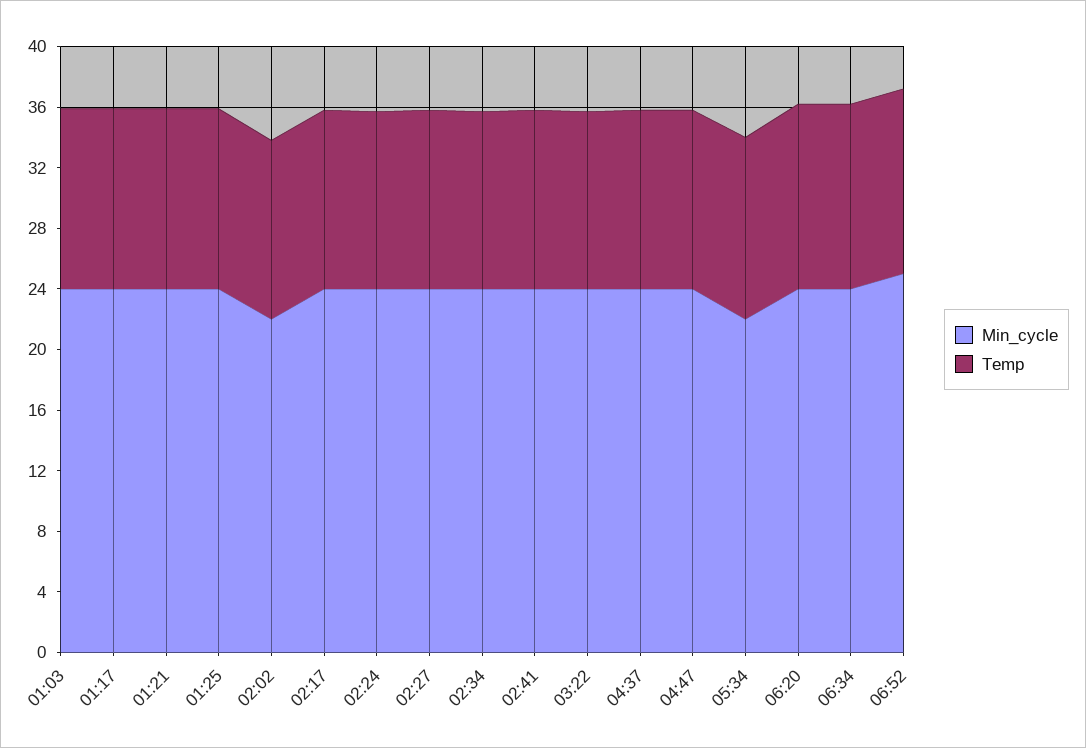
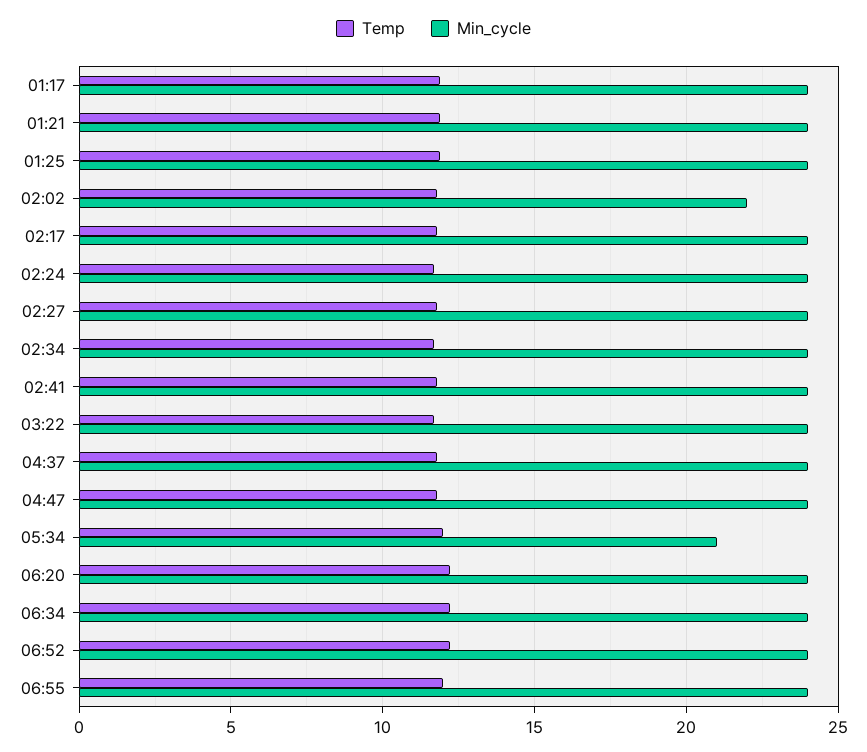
Min_cycle, 01:03: 24 -> none
Temp, 01:03: 12 -> none
Min_cycle, 05:34: 22 -> 21
Min_cycle, 06:52: 25 -> 24
Temp, 06:55: none -> 12
Min_cycle, 06:55: none -> 24

